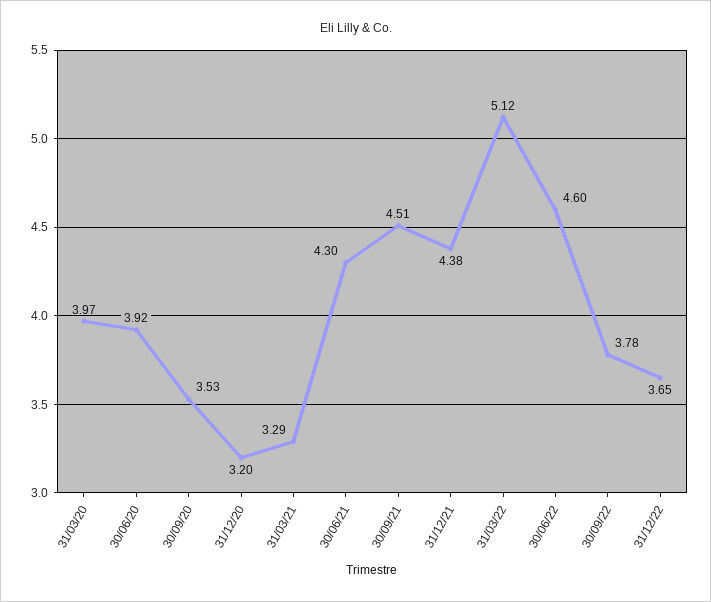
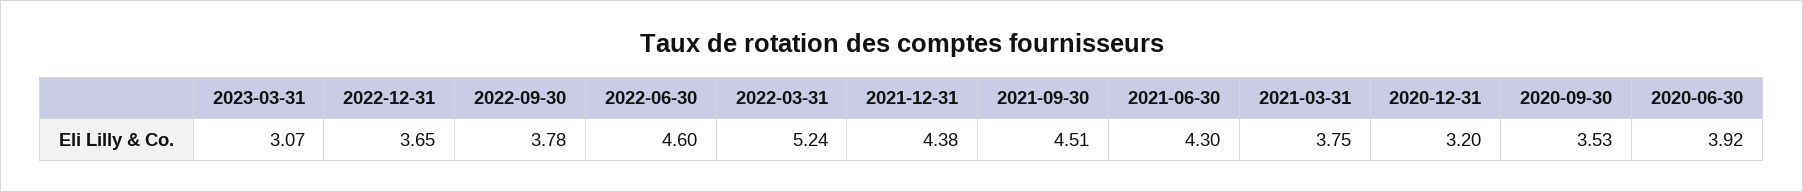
31/03/20: 3.97 -> none
31/03/21: 3.29 -> 3.75
31/03/22: 5.12 -> 5.24
2023-03-31: none -> 3.07

